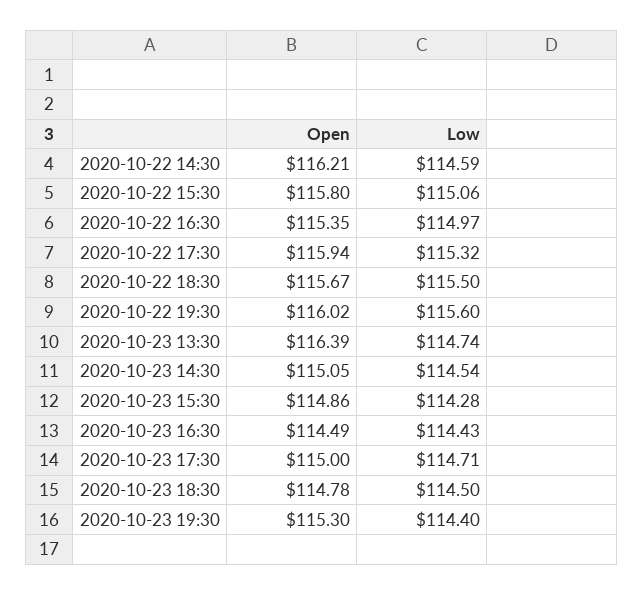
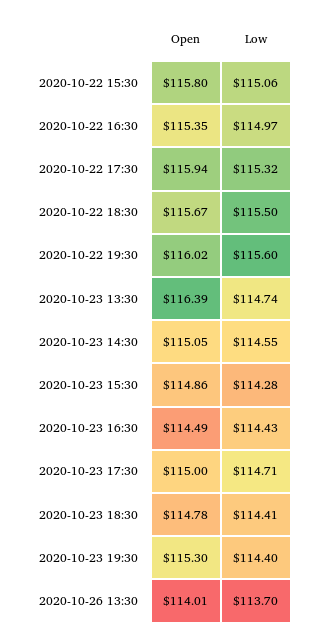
Open, 2020-10-22 14:30: 116.21 -> none
Low, 2020-10-22 14:30: 114.59 -> none
Low, 2020-10-23 14:30: 114.54 -> 114.55
Low, 2020-10-23 18:30: 114.5 -> 114.41
Open, 2020-10-26 13:30: none -> 114.01
Low, 2020-10-26 13:30: none -> 113.7

